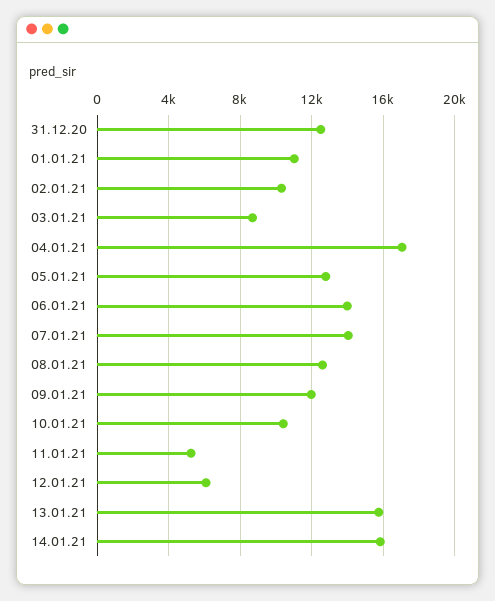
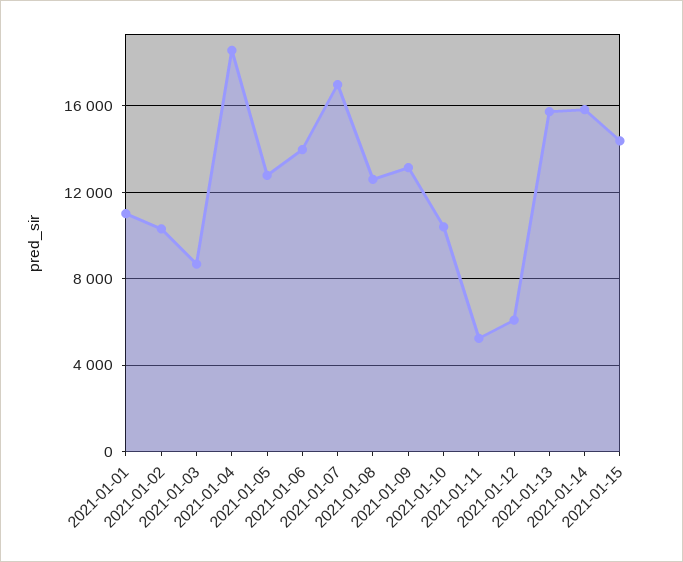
31.12.20: 12500 -> none
04.01.21: 17000 -> 18500
07.01.21: 14000 -> 17000
09.01.21: 12000 -> 13000
2021-01-15: none -> 14500

